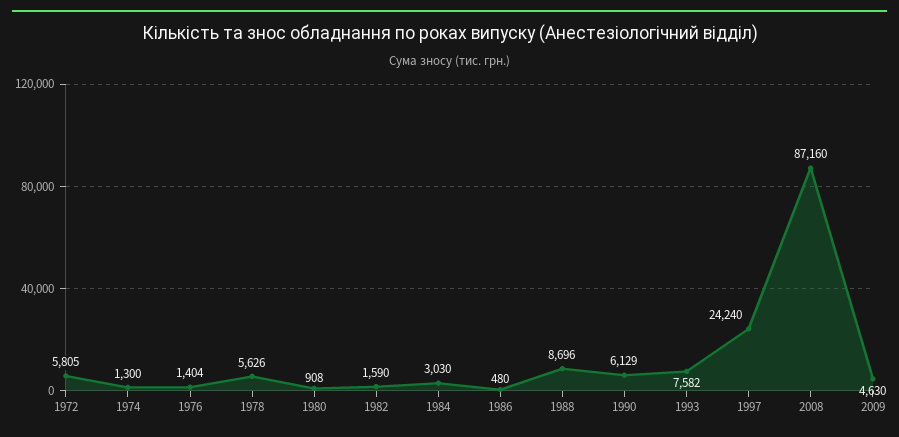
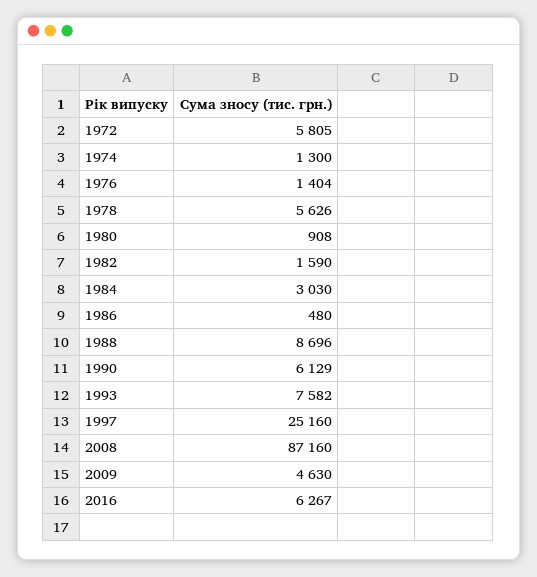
1997: 24240 -> 25160
2016: none -> 6267

